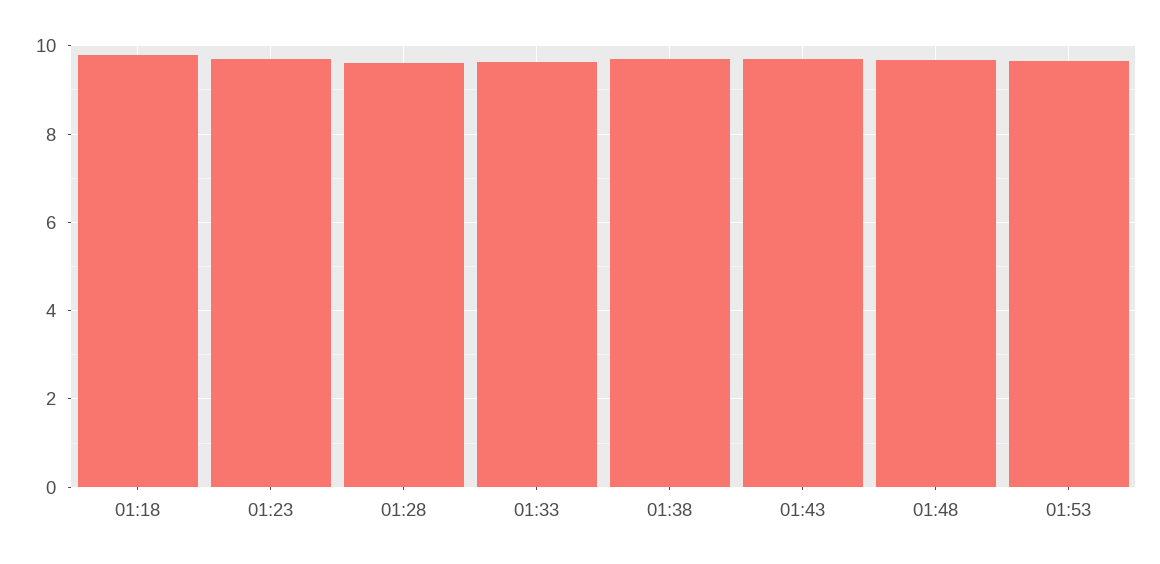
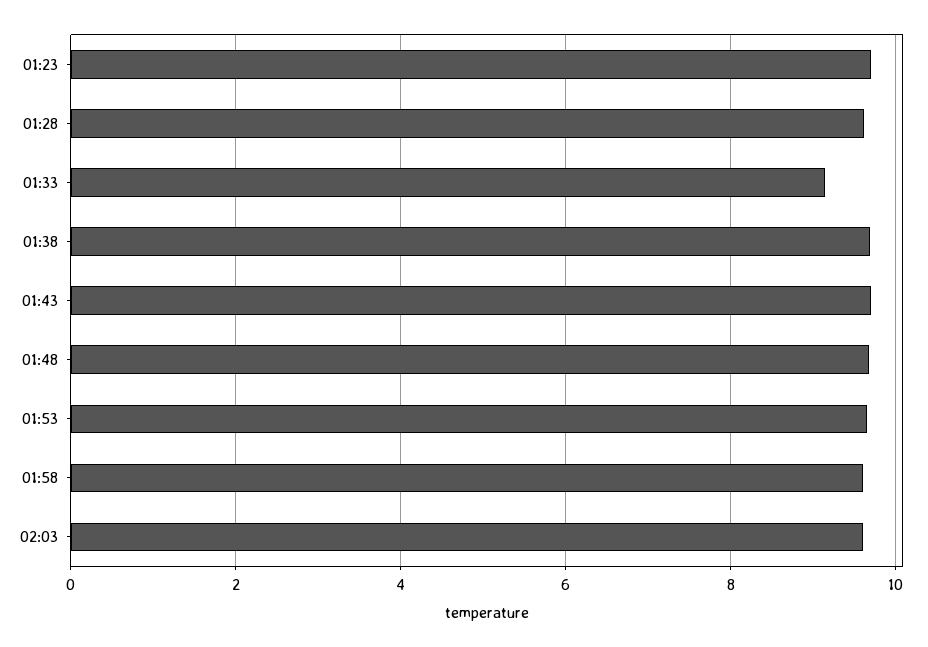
01:18: 9.8 -> none
01:33: 9.6 -> 9.2
01:58: none -> 9.6
02:03: none -> 9.6

